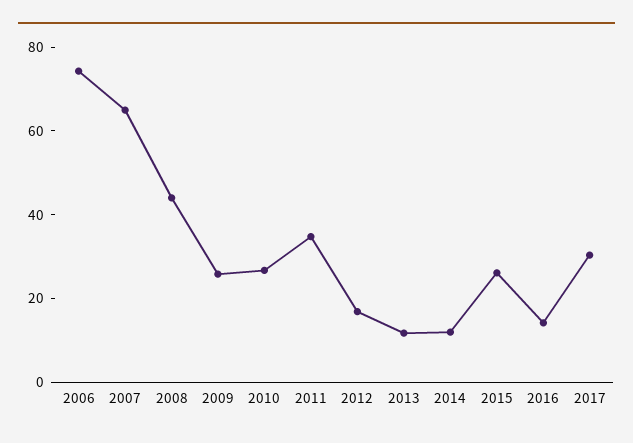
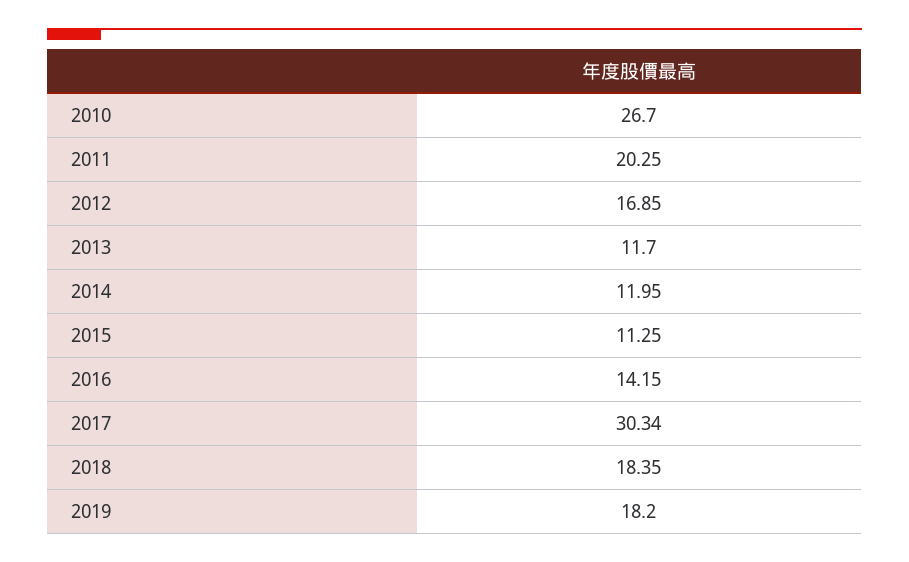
2006: 75 -> none
2007: 65 -> none
2008: 45 -> none
2009: 25 -> none
2011: 35 -> 20.25
2015: 25 -> 11.25
2018: none -> 18.35
2019: none -> 18.2

